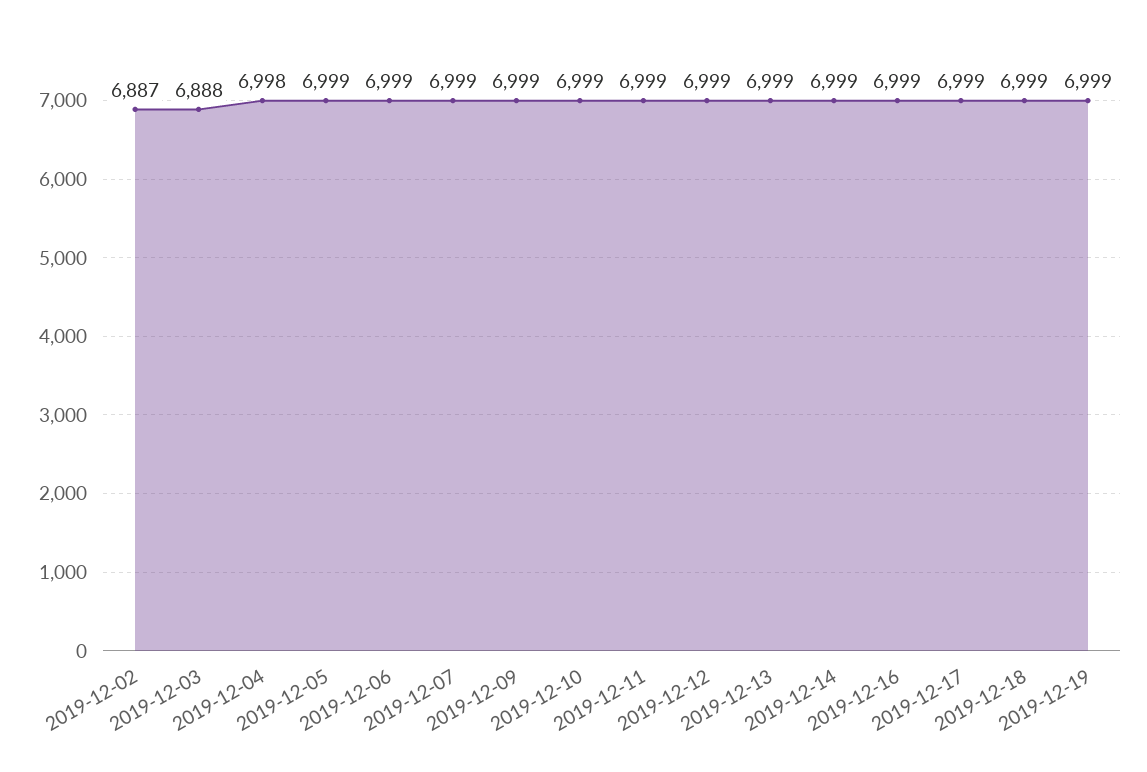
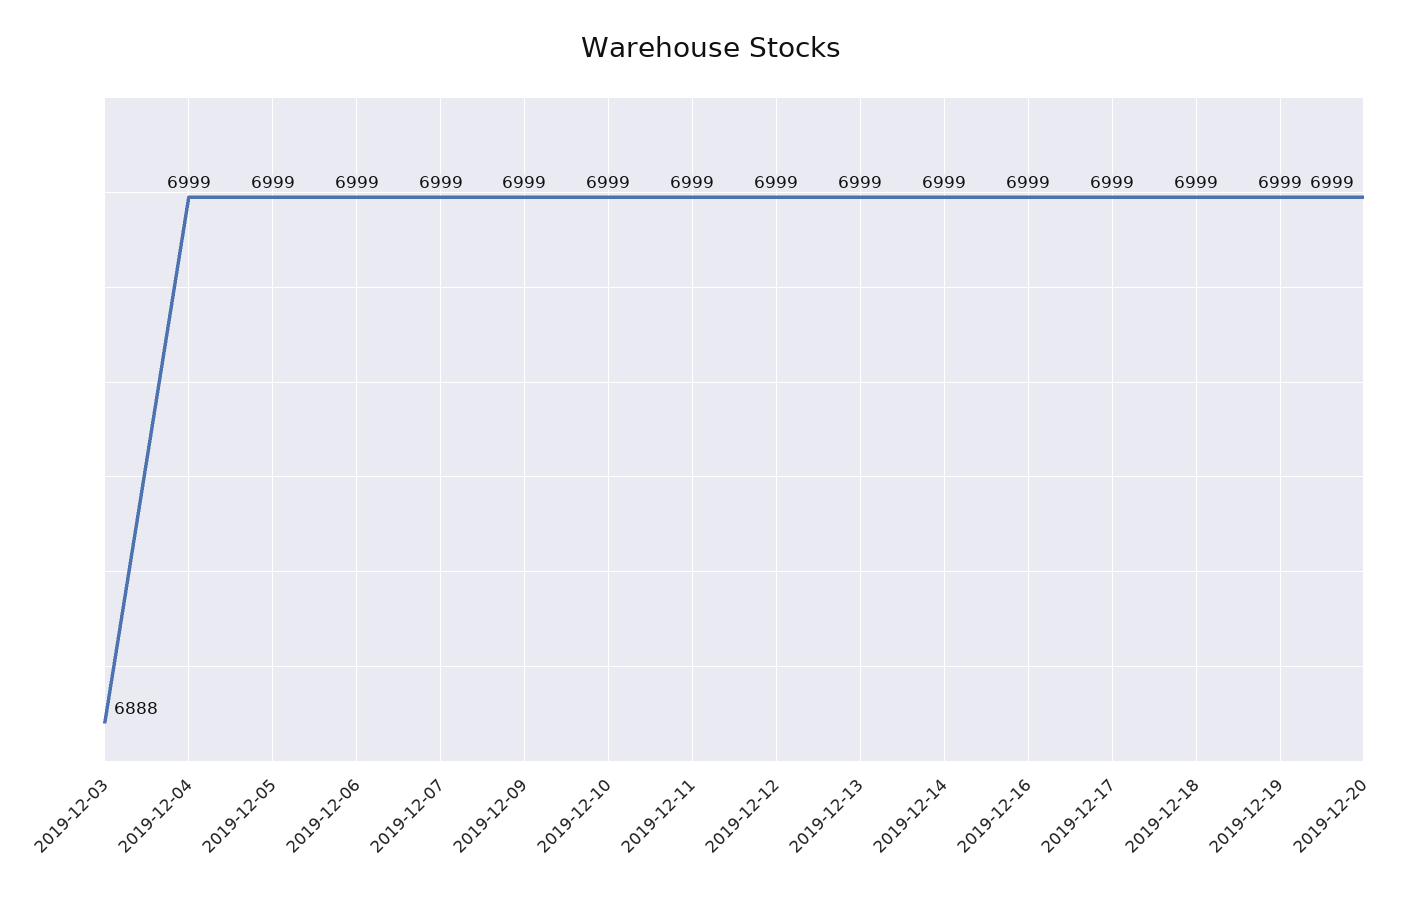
2019-12-02: 6887 -> none
2019-12-04: 6998 -> 6999
2019-12-20: none -> 6999

